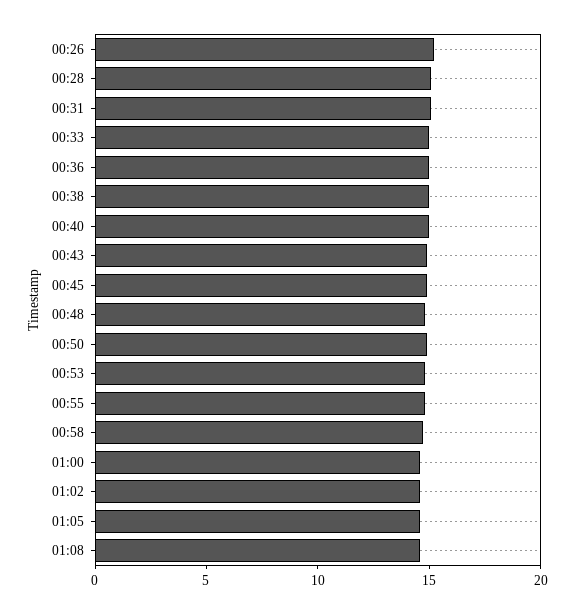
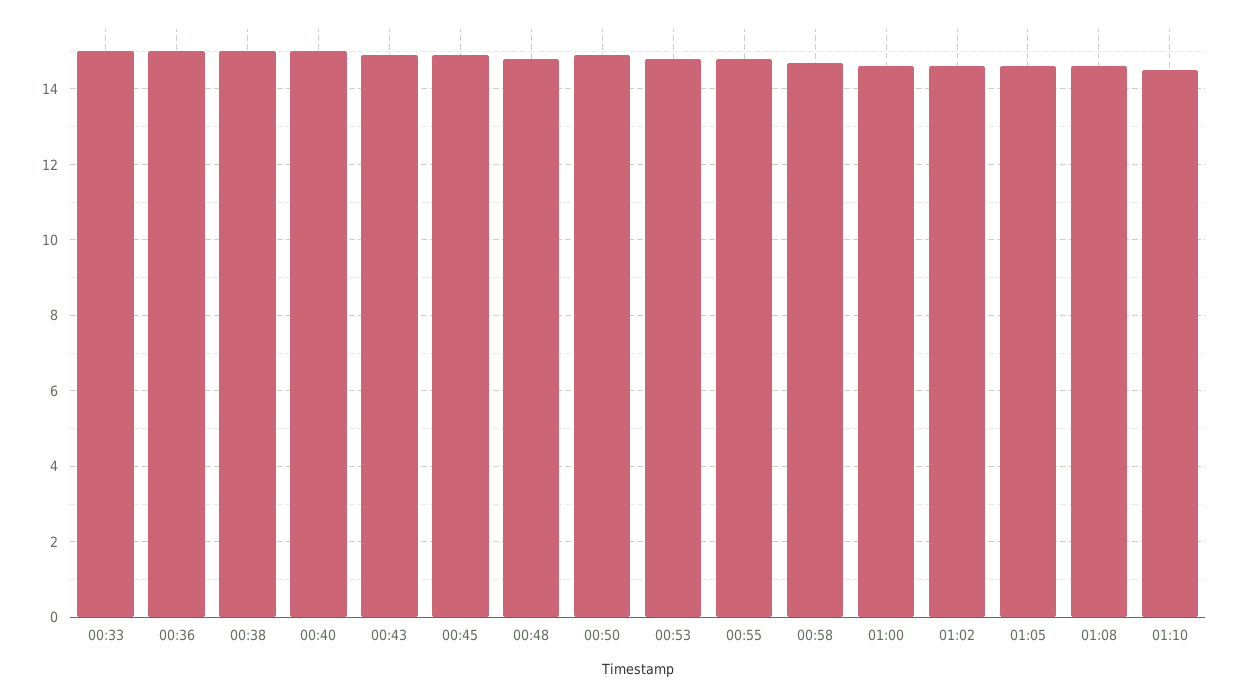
00:26: 15 -> none
00:28: 15 -> none
00:31: 15 -> none
01:10: none -> 14.5

